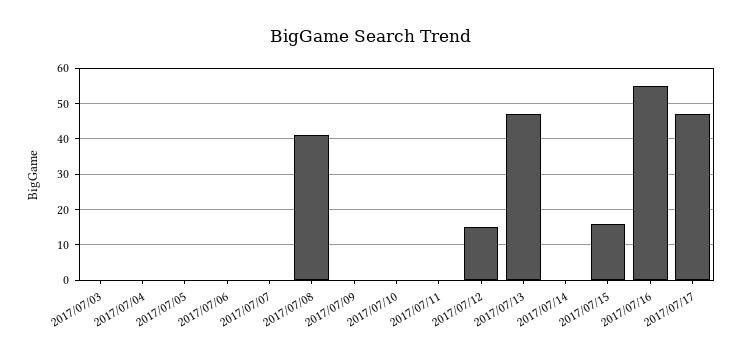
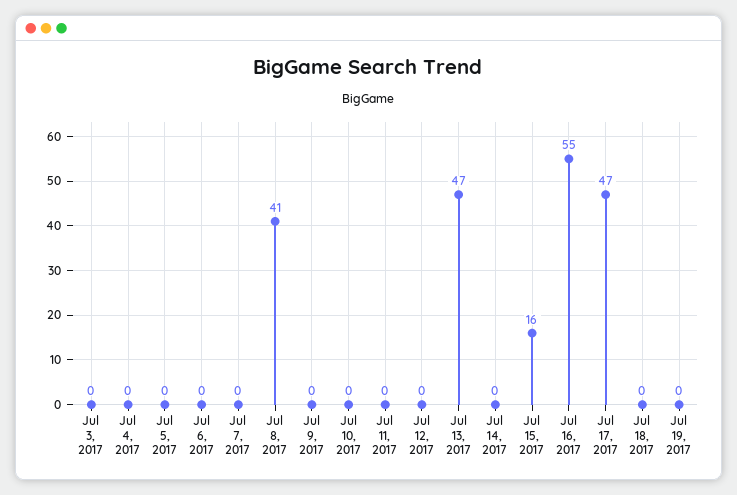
2017/07/12: 15 -> 0
Jul 18, 2017: none -> 0
Jul 19, 2017: none -> 0

